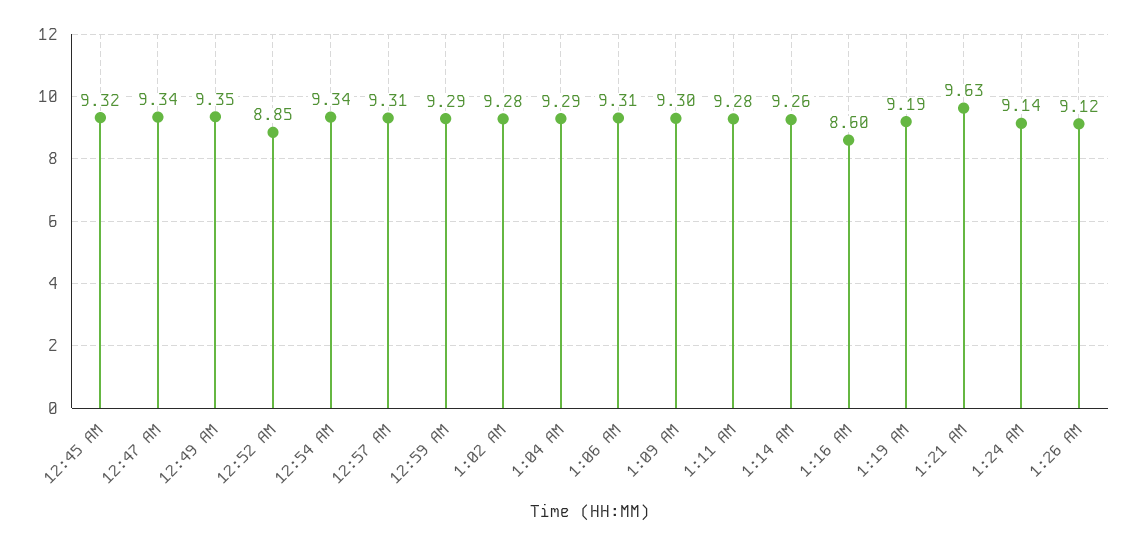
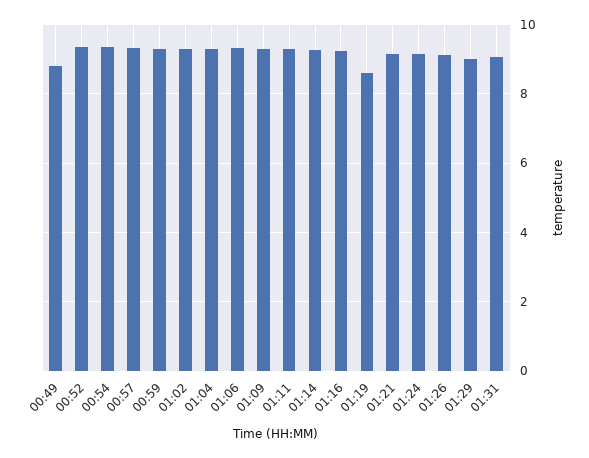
12:45 AM: 9.32 -> none
12:47 AM: 9.34 -> none
12:49 AM: 9.35 -> 8.8
12:52 AM: 8.85 -> 9.4
1:16 AM: 8.6 -> 9.2
1:19 AM: 9.19 -> 8.6
1:21 AM: 9.63 -> 9.2
01:29: none -> 9
01:31: none -> 9

